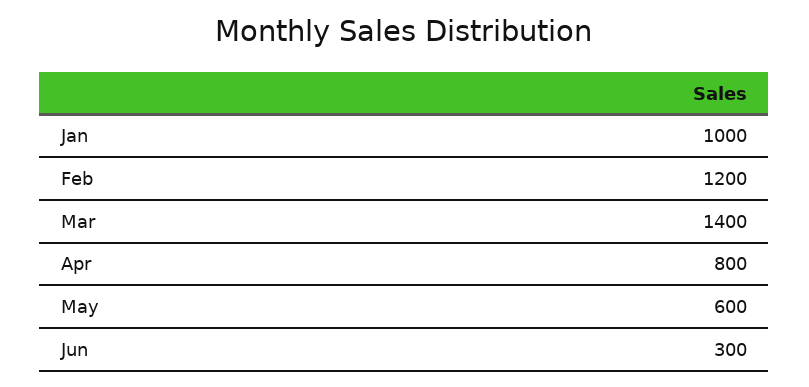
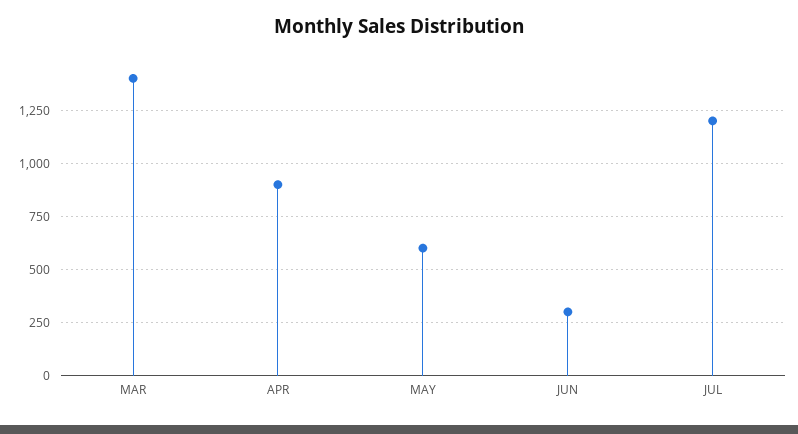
Jan: 1000 -> none
Feb: 1200 -> none
Apr: 800 -> 900
JUL: none -> 1200

